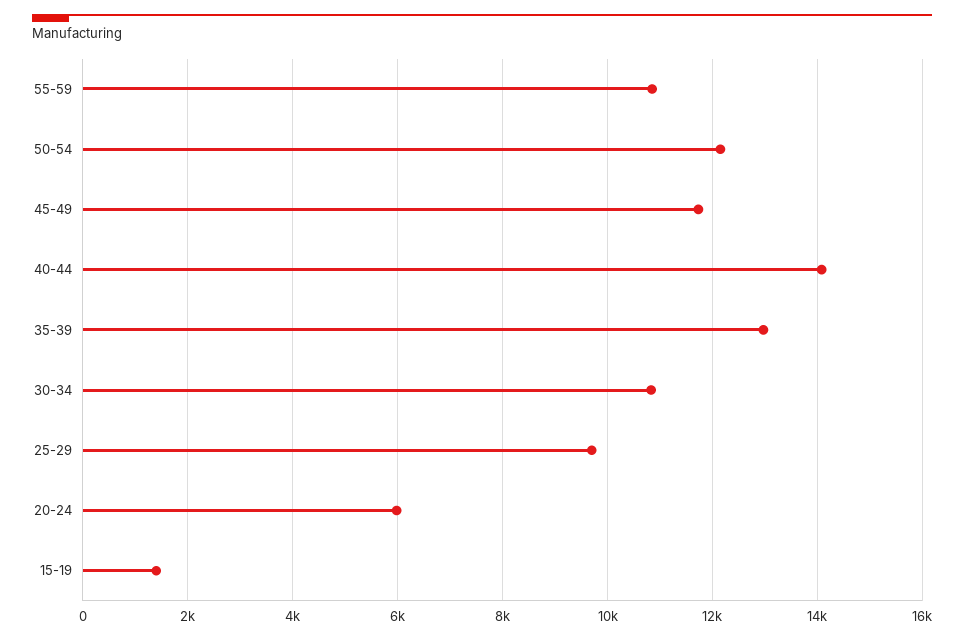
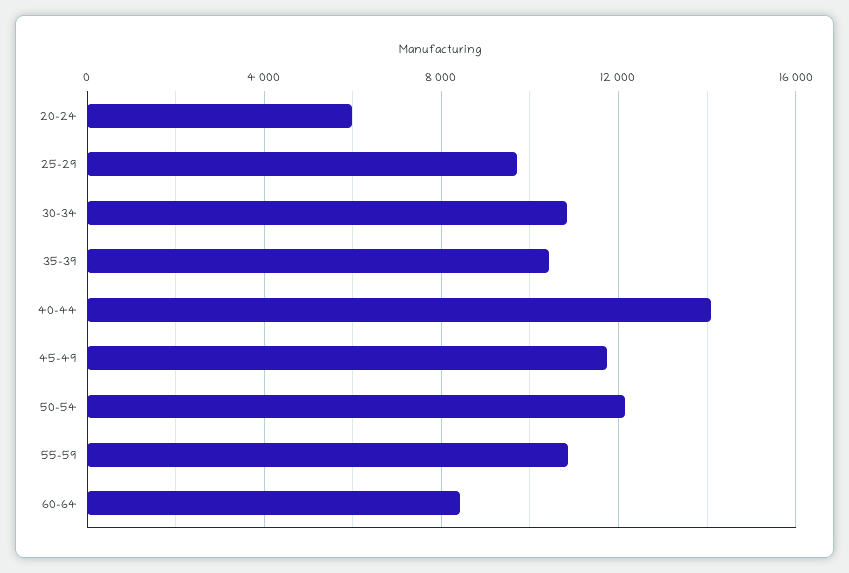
35-39: 13000 -> 10500
15-19: 1400 -> none
60-64: none -> 8500

